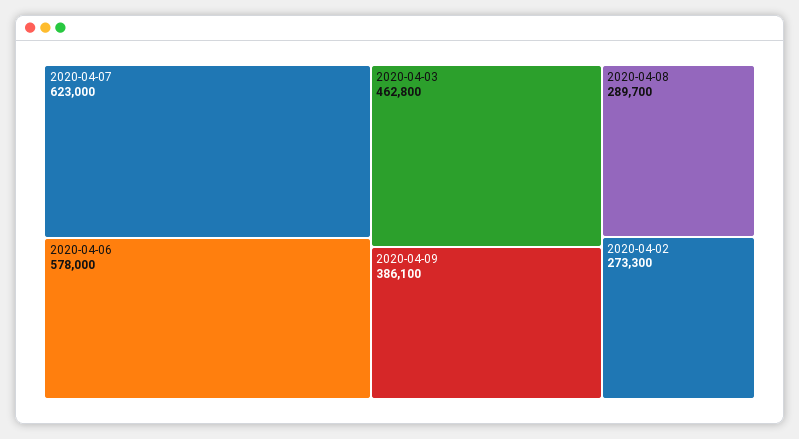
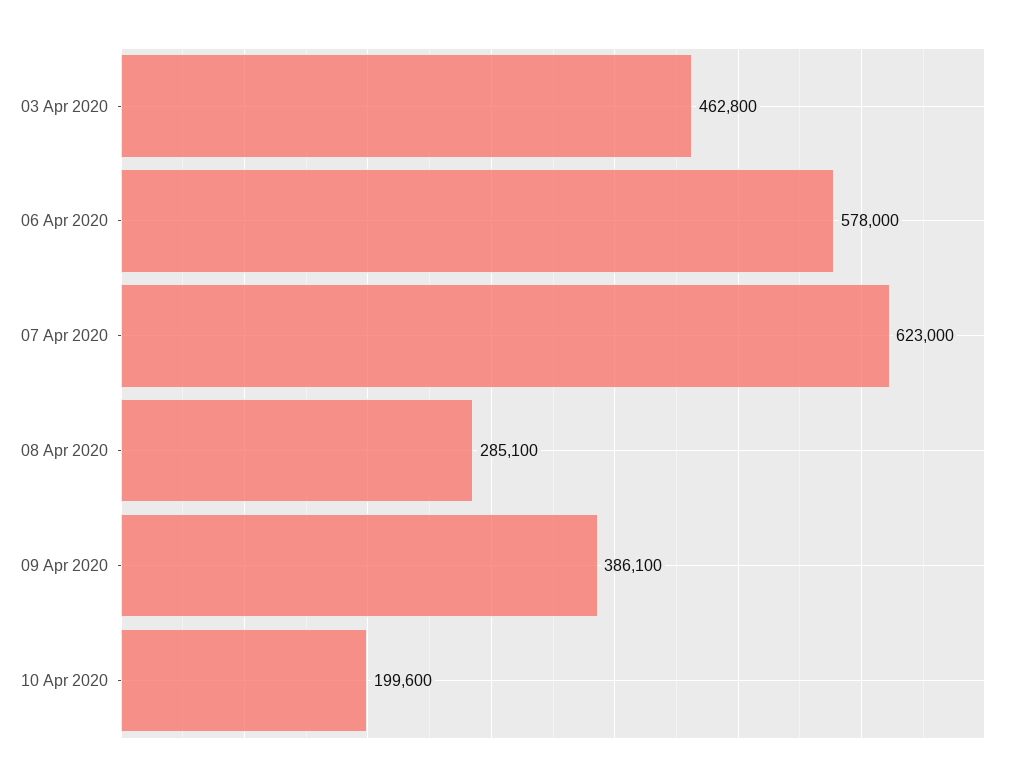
2020-04-08: 289700 -> 285100
2020-04-02: 273300 -> none
10 Apr 2020: none -> 199600

